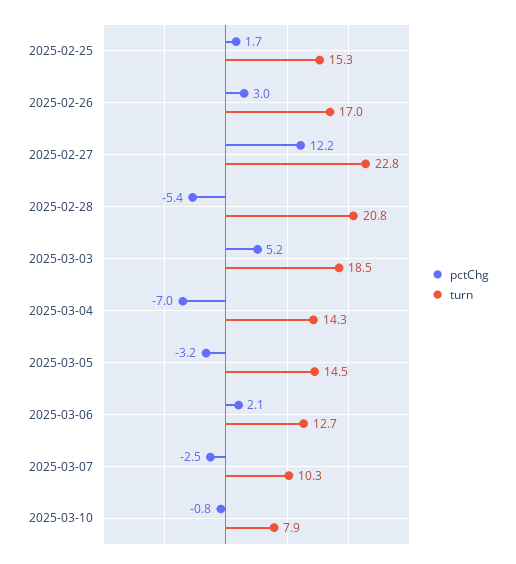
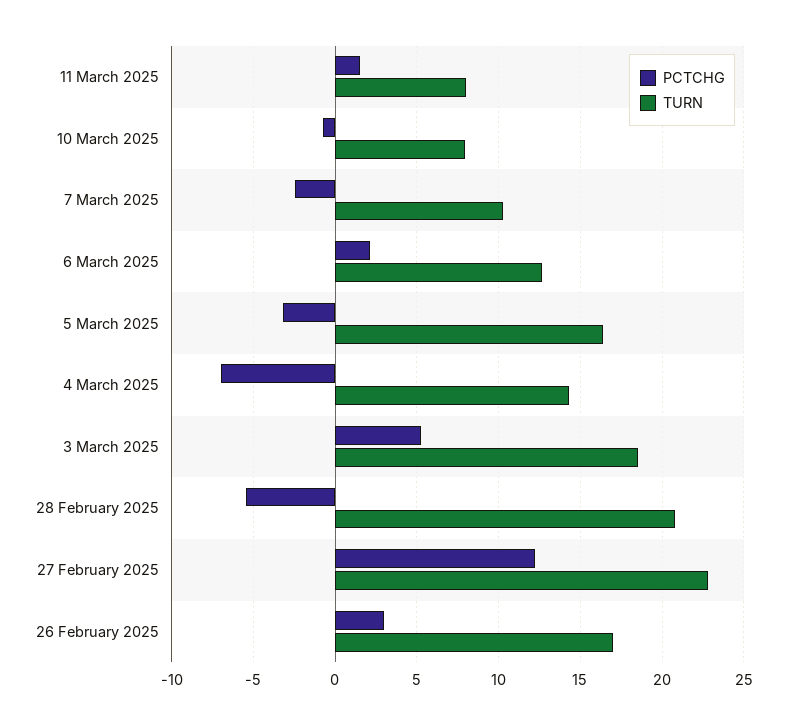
pctChg, 2025-02-25: 1.7 -> none
turn, 2025-02-25: 15.3 -> none
turn, 2025-03-05: 14.5 -> 16.5
pctChg, 11 March 2025: none -> 1.5
turn, 11 March 2025: none -> 8

